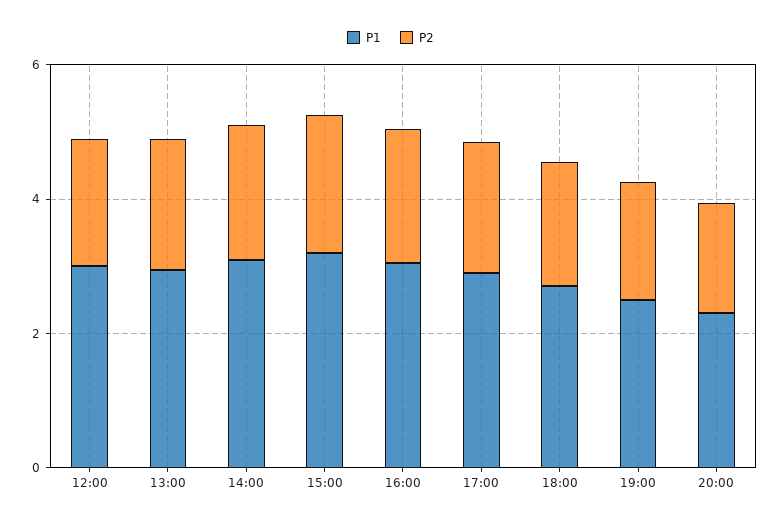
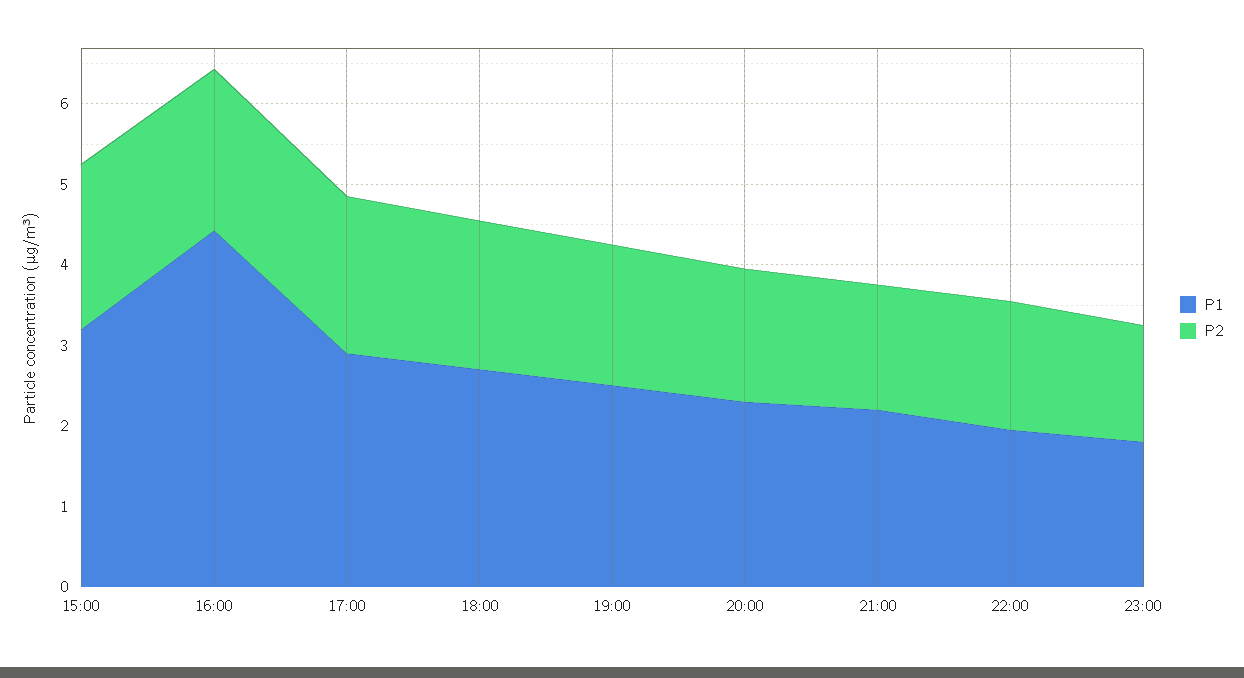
P1, 12:00: 3 -> none
P2, 12:00: 2 -> none
P1, 13:00: 3 -> none
P2, 13:00: 2 -> none
P1, 14:00: 3 -> none
P2, 14:00: 2 -> none
P1, 16:00: 3 -> 4.4
P1, 21:00: none -> 2.2
P2, 21:00: none -> 1.6
P1, 22:00: none -> 2
P2, 22:00: none -> 1.6
P1, 23:00: none -> 1.8
P2, 23:00: none -> 1.4

